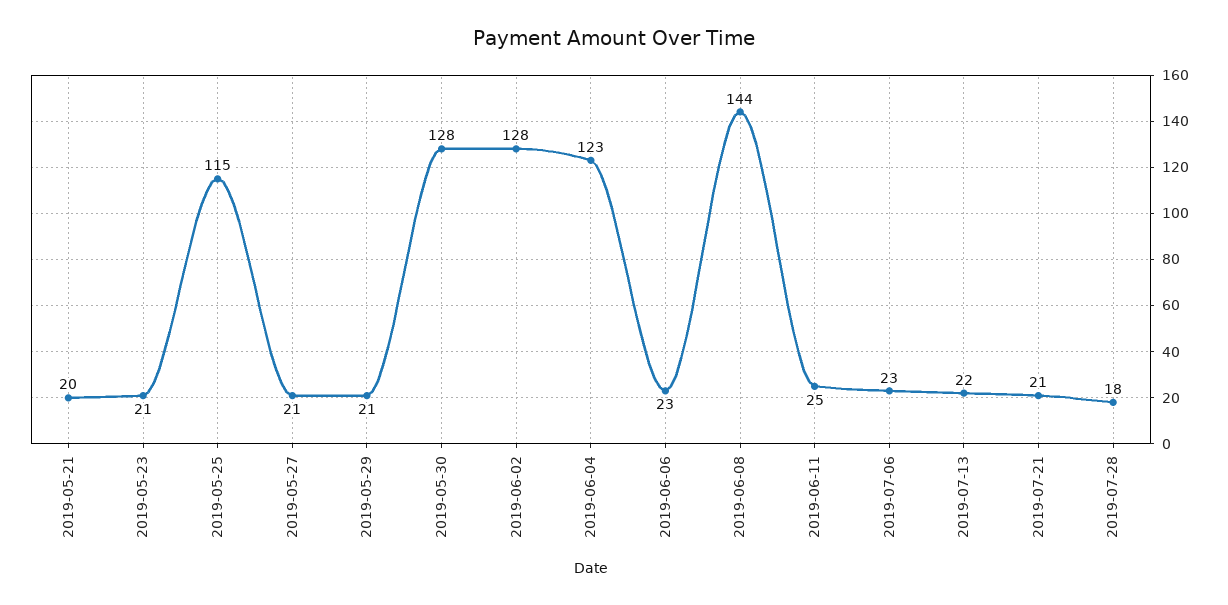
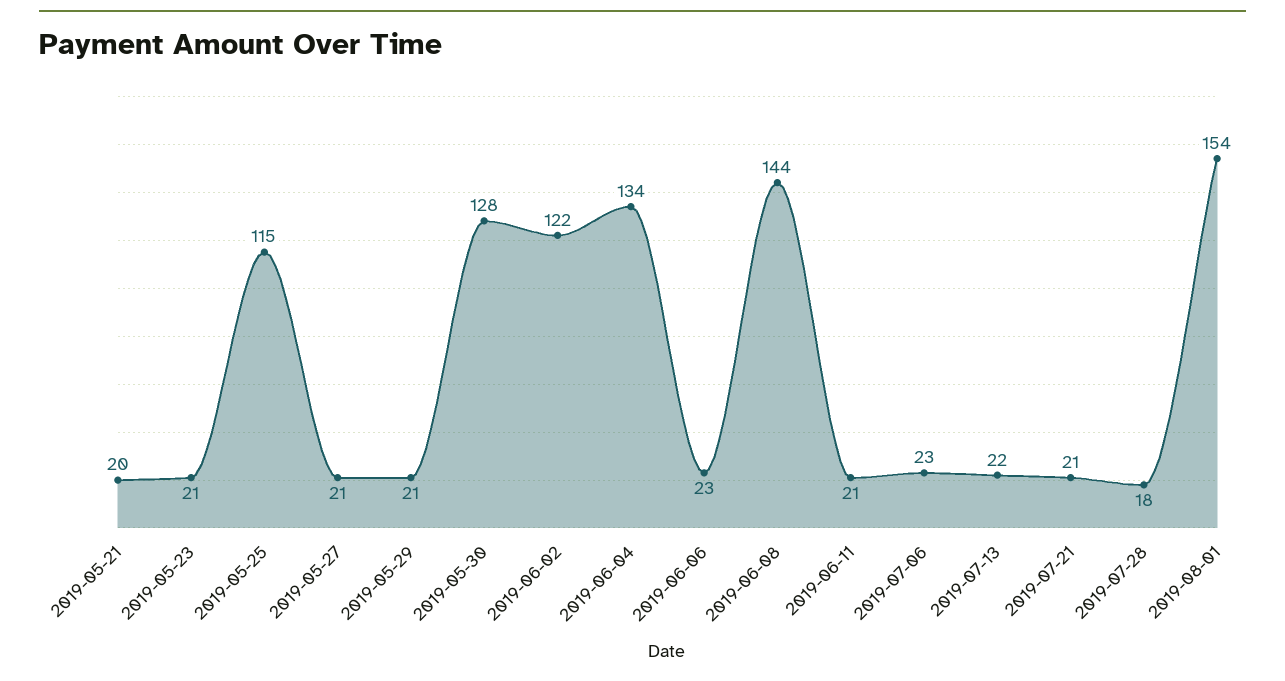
2019-06-02: 128 -> 122
2019-06-04: 123 -> 134
2019-06-11: 25 -> 21
2019-08-01: none -> 154

